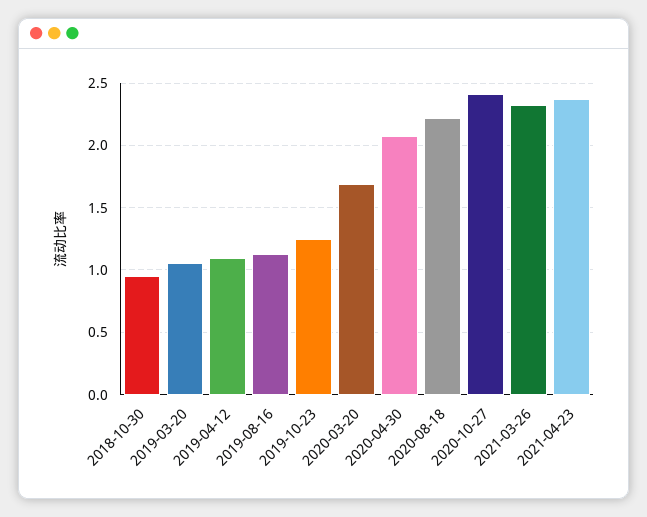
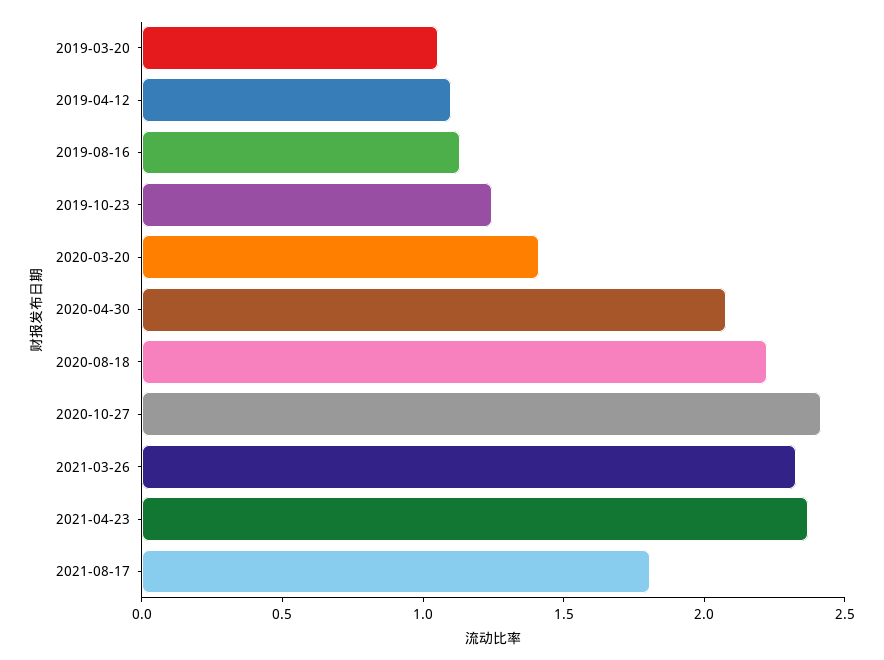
2018-10-30: 0.95 -> none
2020-03-20: 1.7 -> 1.4
2021-08-17: none -> 1.8

